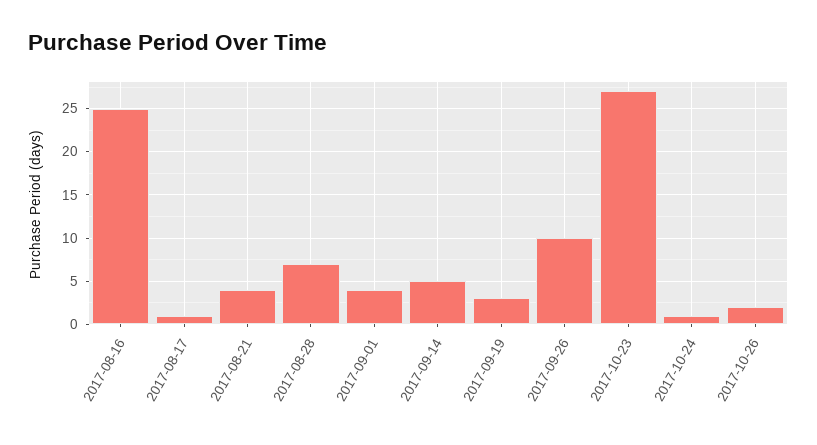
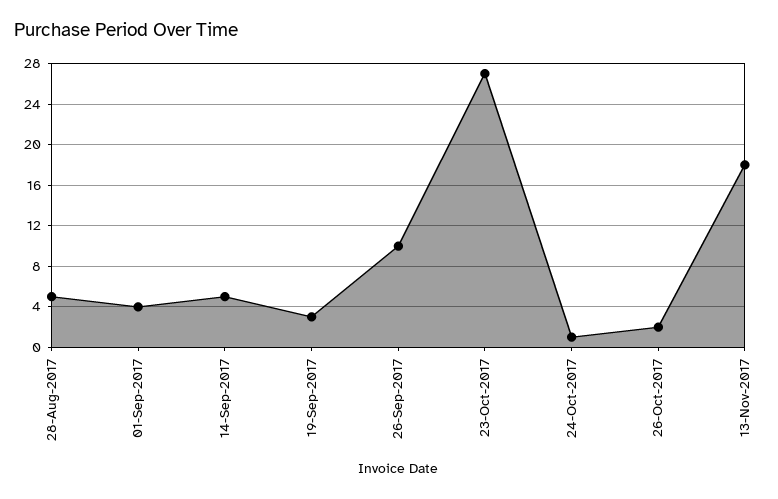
2017-08-16: 25 -> none
2017-08-17: 1 -> none
2017-08-21: 4 -> none
2017-08-28: 7 -> 5
13-Nov-2017: none -> 18

